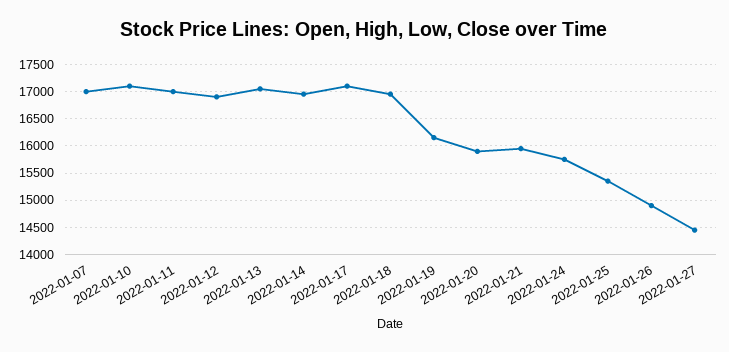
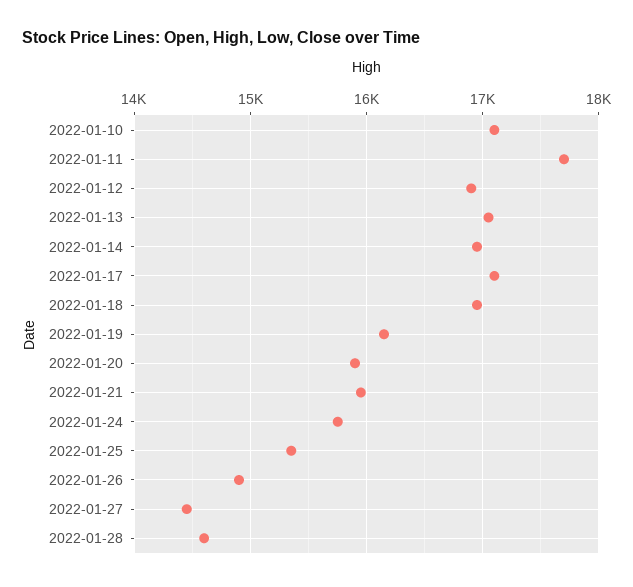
2022-01-07: 17000 -> none
2022-01-11: 17000 -> 17700
2022-01-28: none -> 14600

